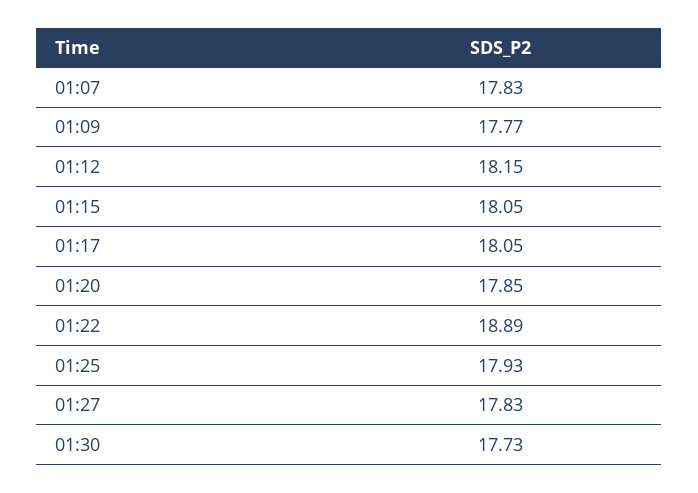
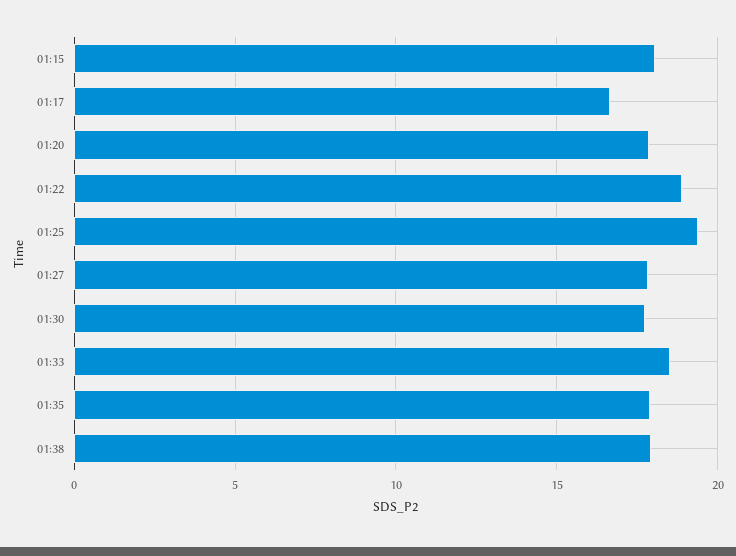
01:07: 17.83 -> none
01:09: 17.77 -> none
01:12: 18.15 -> none
01:17: 18.05 -> 16.5
01:25: 17.93 -> 19.5
01:33: none -> 18.5
01:35: none -> 18
01:38: none -> 18

